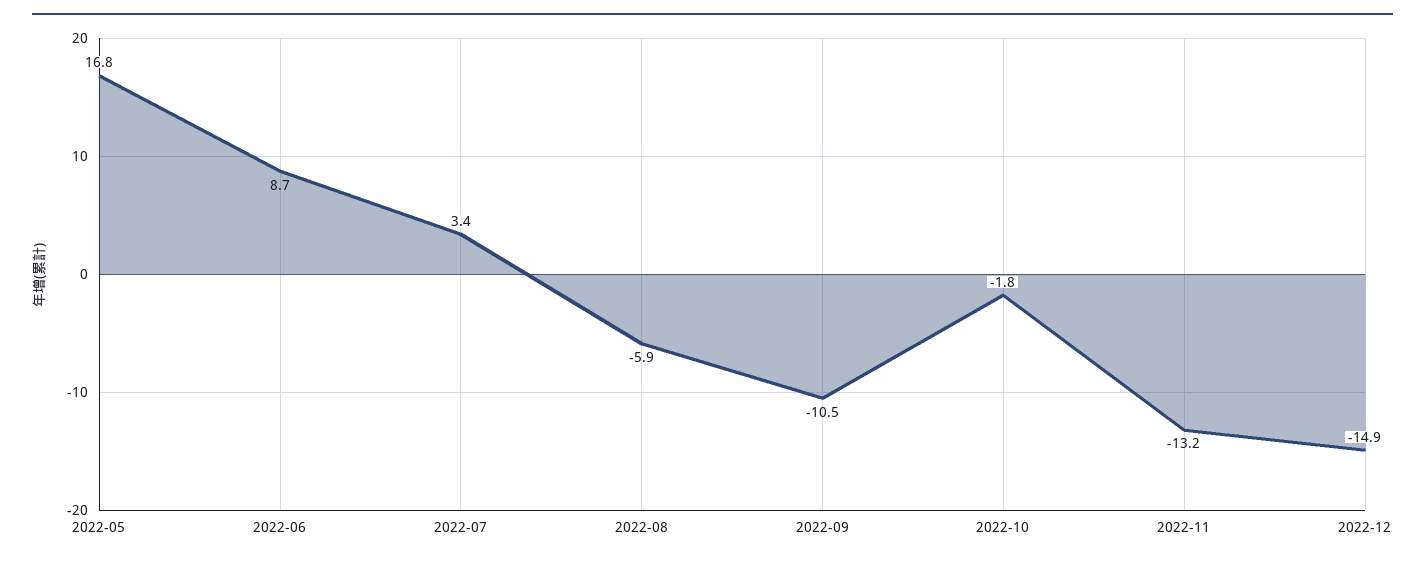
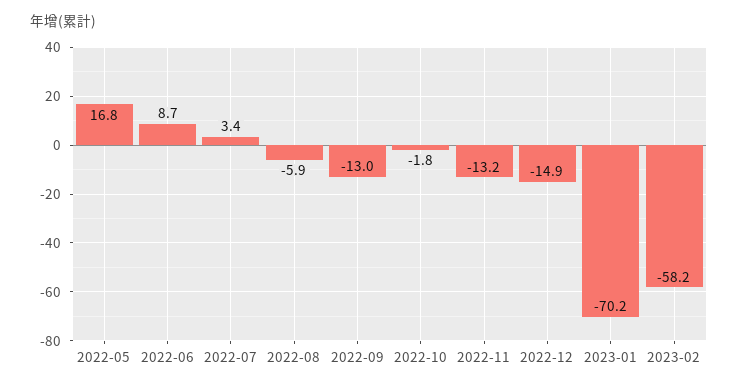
2022-09: -10.5 -> -13
2023-01: none -> -70.2
2023-02: none -> -58.2

